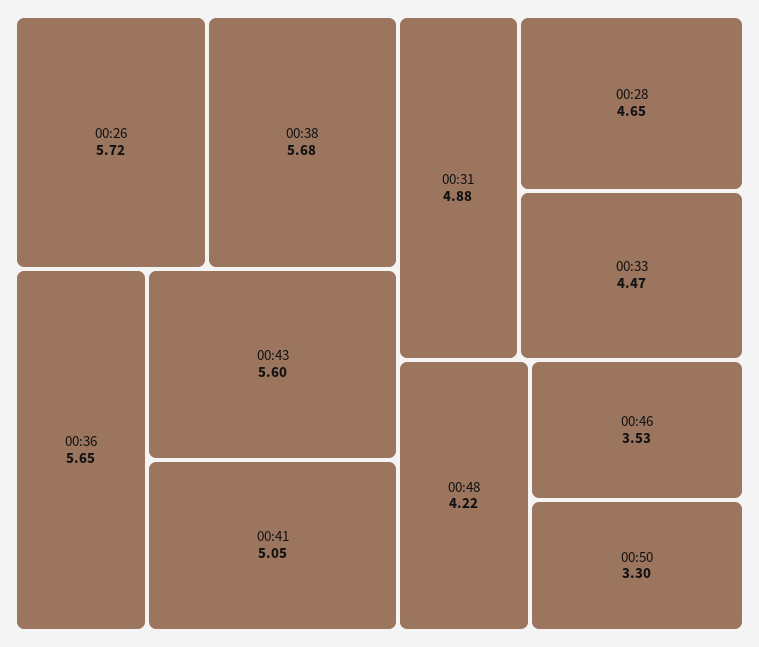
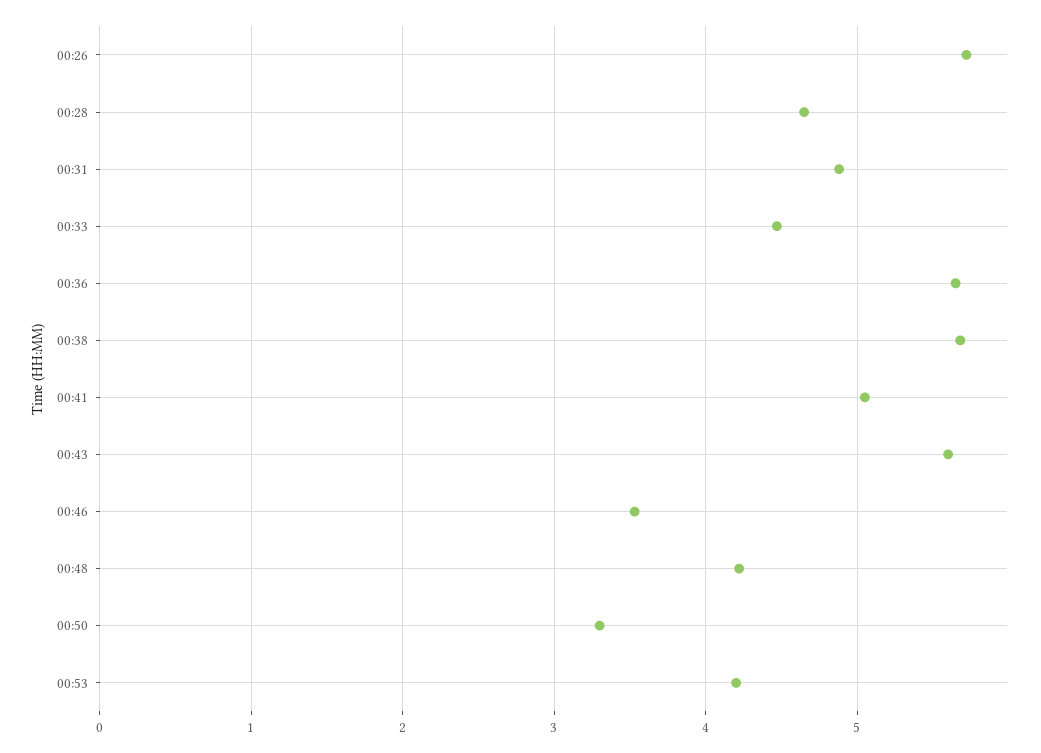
00:53: none -> 4.2

